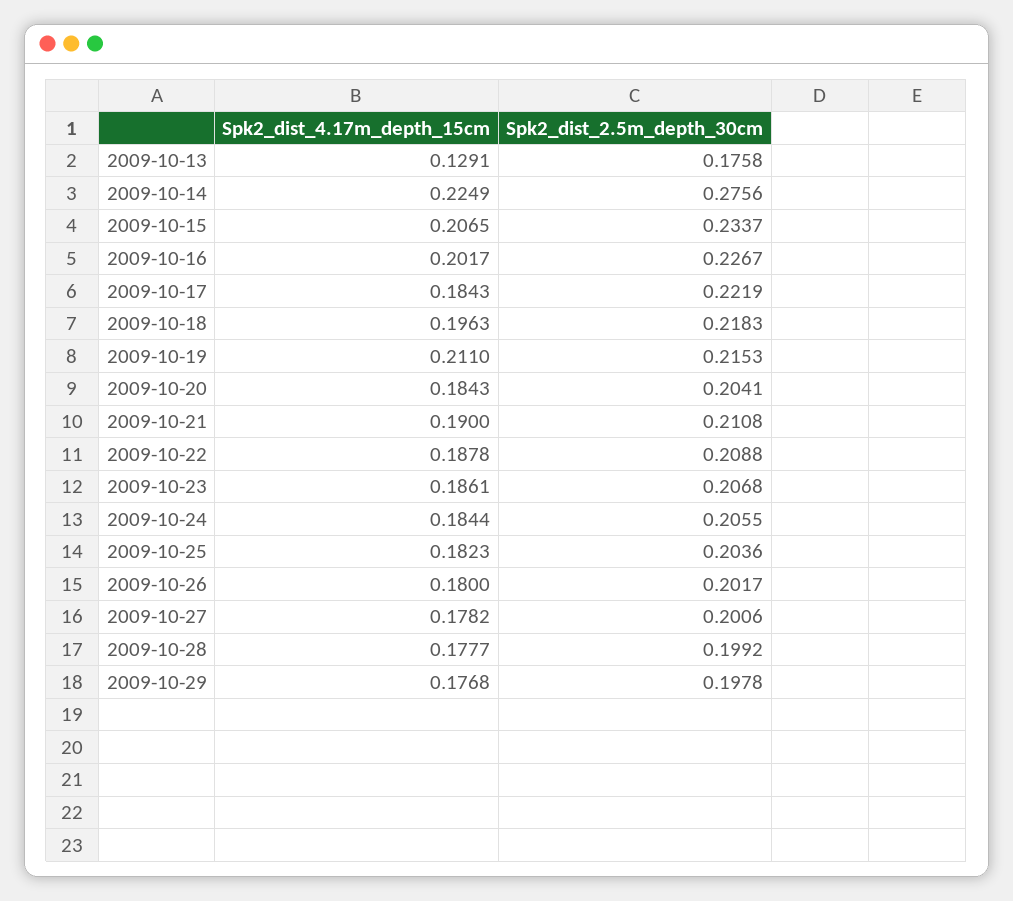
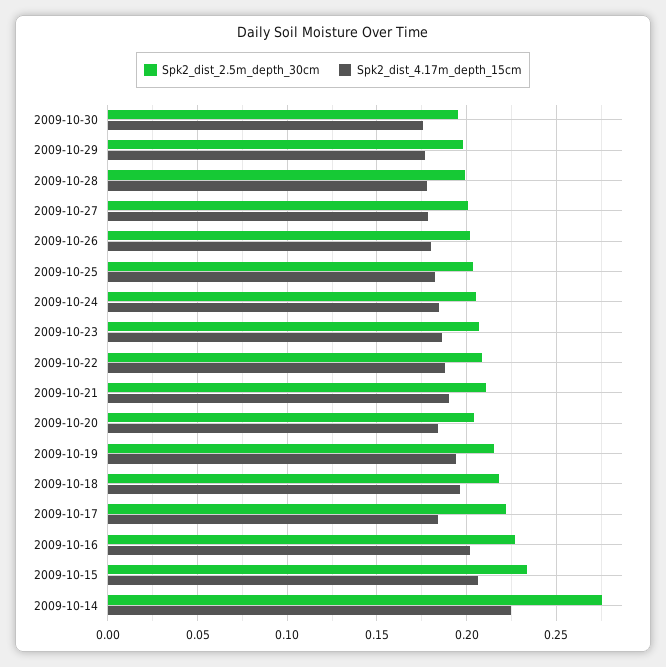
Spk2_dist_4.17m_depth_15cm, 2009-10-13: 0.1291 -> none
Spk2_dist_2.5m_depth_30cm, 2009-10-13: 0.1758 -> none
Spk2_dist_4.17m_depth_15cm, 2009-10-19: 0.211 -> 0.195
Spk2_dist_2.5m_depth_30cm, 2009-10-30: none -> 0.195
Spk2_dist_4.17m_depth_15cm, 2009-10-30: none -> 0.175

